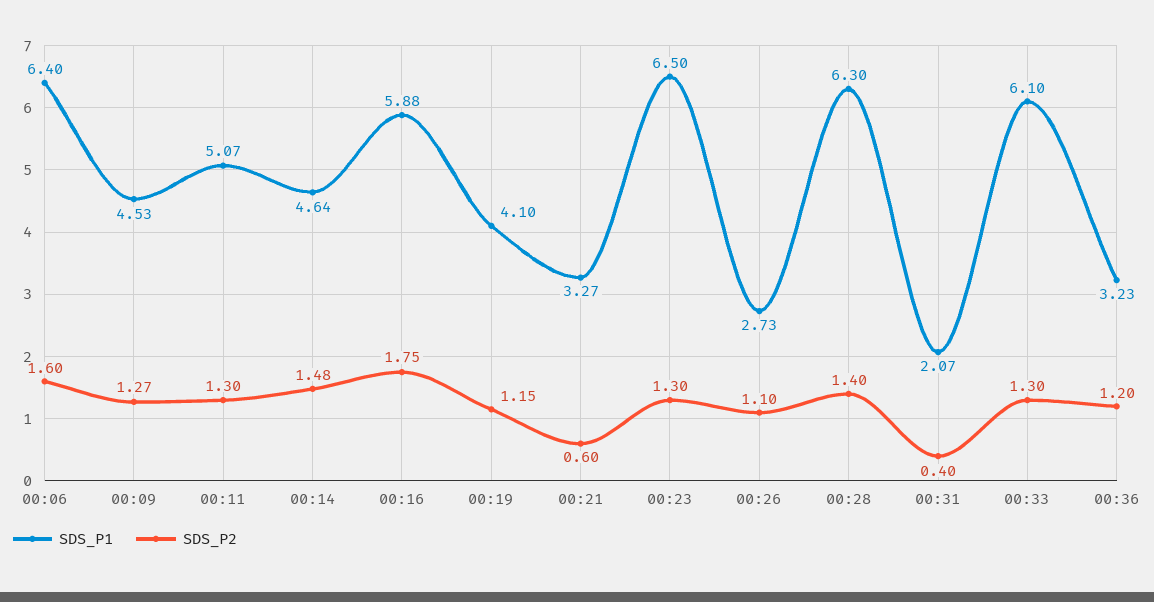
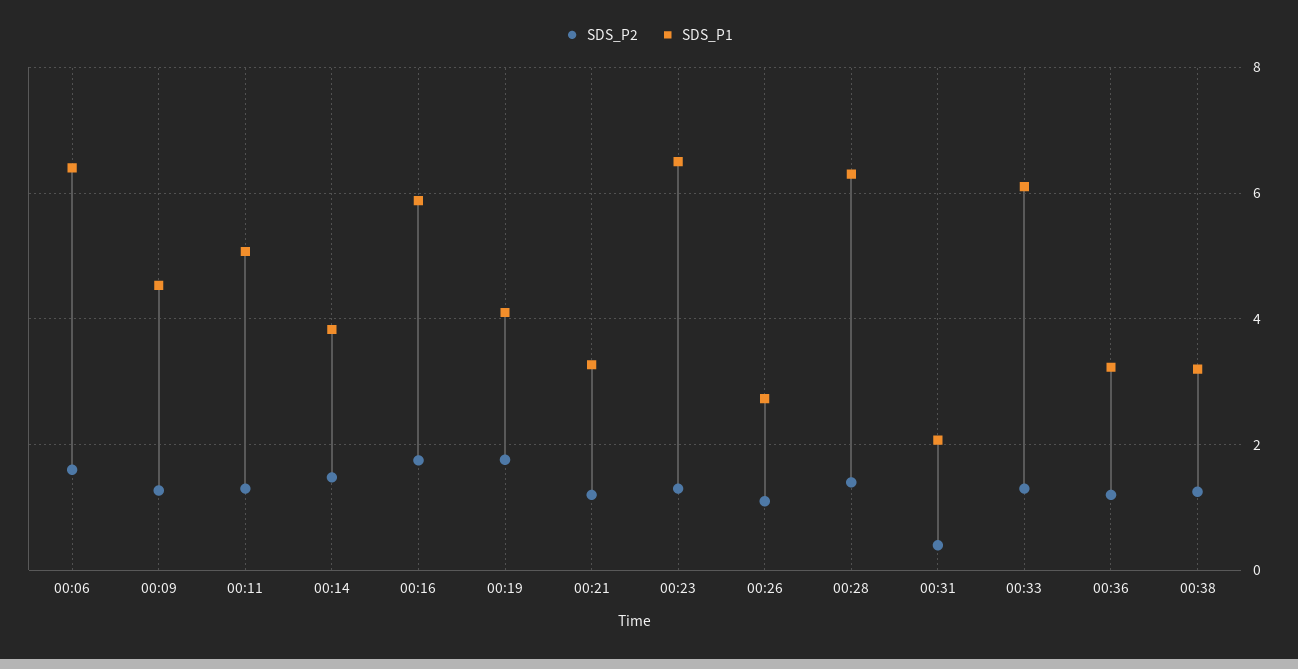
SDS_P1, 00:14: 4.64 -> 3.8
SDS_P2, 00:19: 1.15 -> 1.8
SDS_P2, 00:21: 0.6 -> 1.2
SDS_P2, 00:38: none -> 1.2
SDS_P1, 00:38: none -> 3.2

